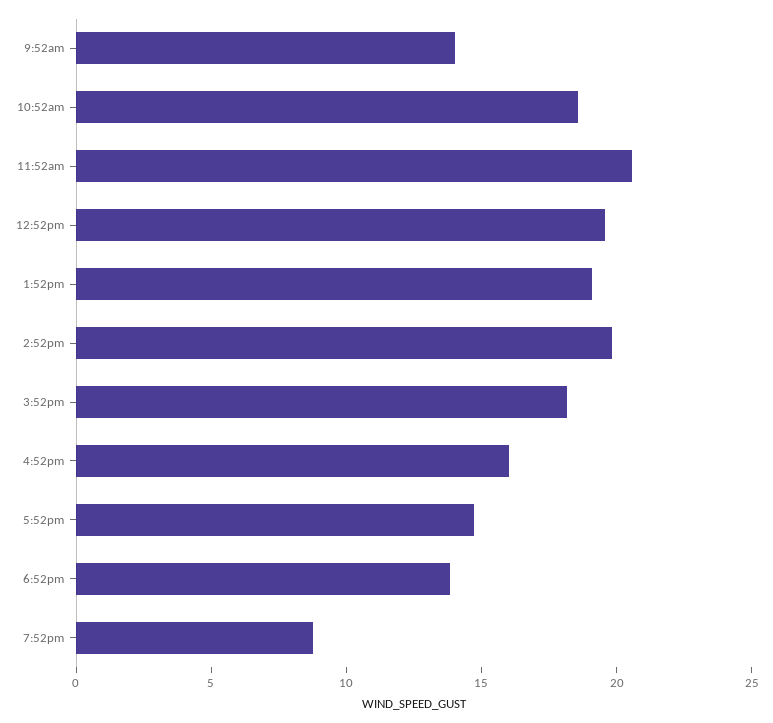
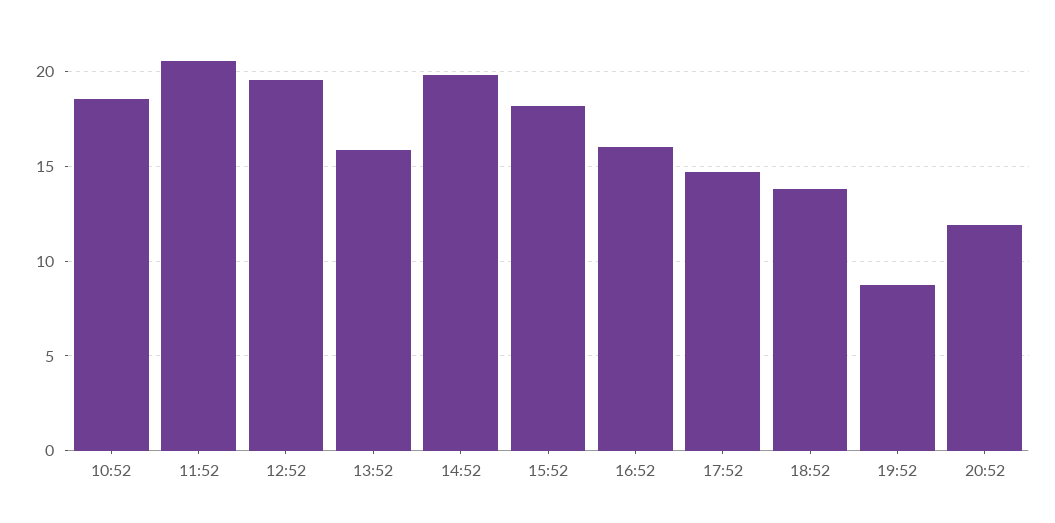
9:52am: 14 -> none
1:52pm: 19 -> 16
20:52: none -> 12

